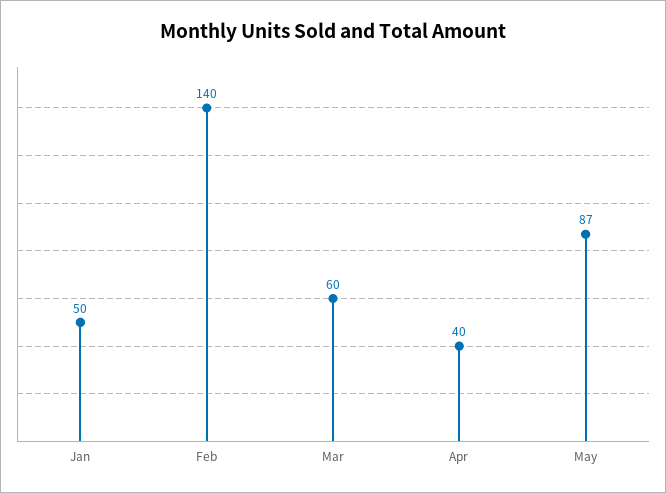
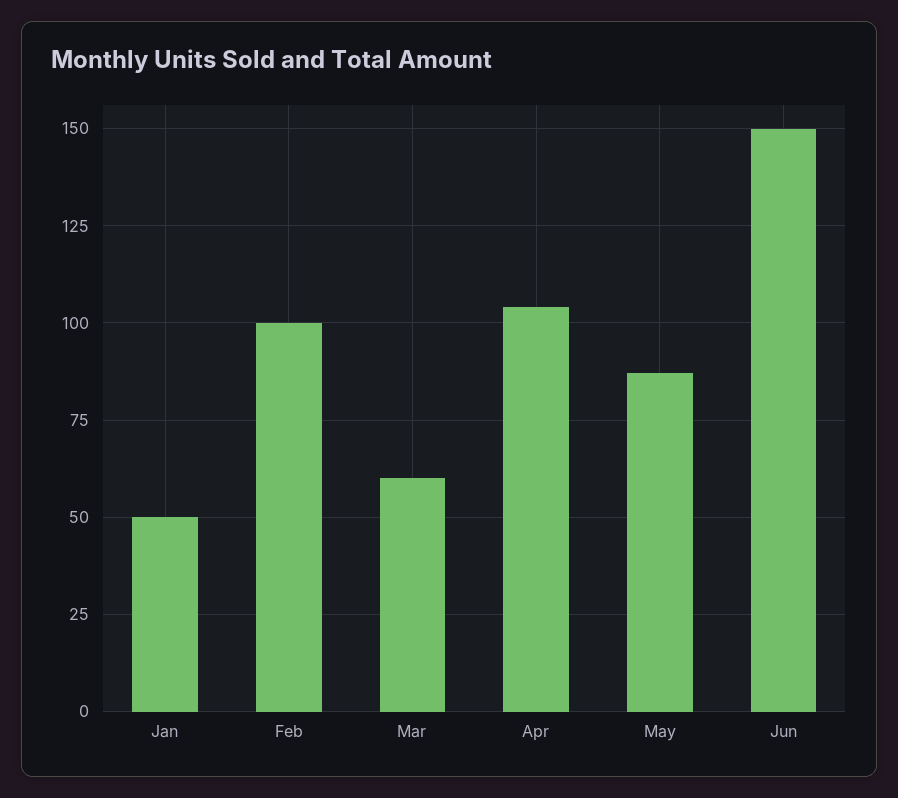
Feb: 140 -> 100
Apr: 40 -> 105
Jun: none -> 150

